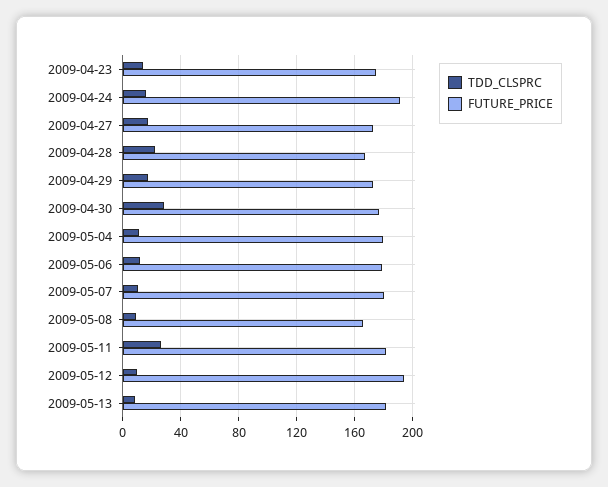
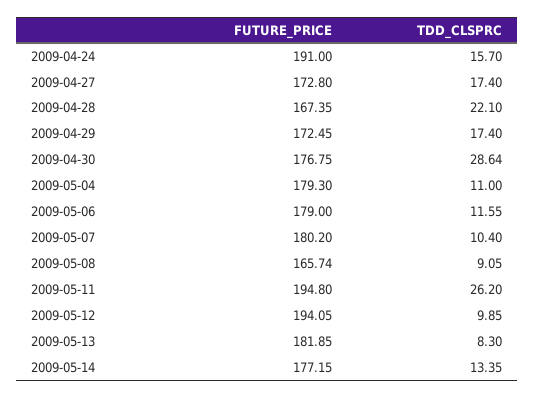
TDD_CLSPRC, 2009-04-23: 15 -> none
FUTURE_PRICE, 2009-04-23: 175 -> none
FUTURE_PRICE, 2009-05-11: 180 -> 194.8
FUTURE_PRICE, 2009-05-14: none -> 177.15
TDD_CLSPRC, 2009-05-14: none -> 13.35

